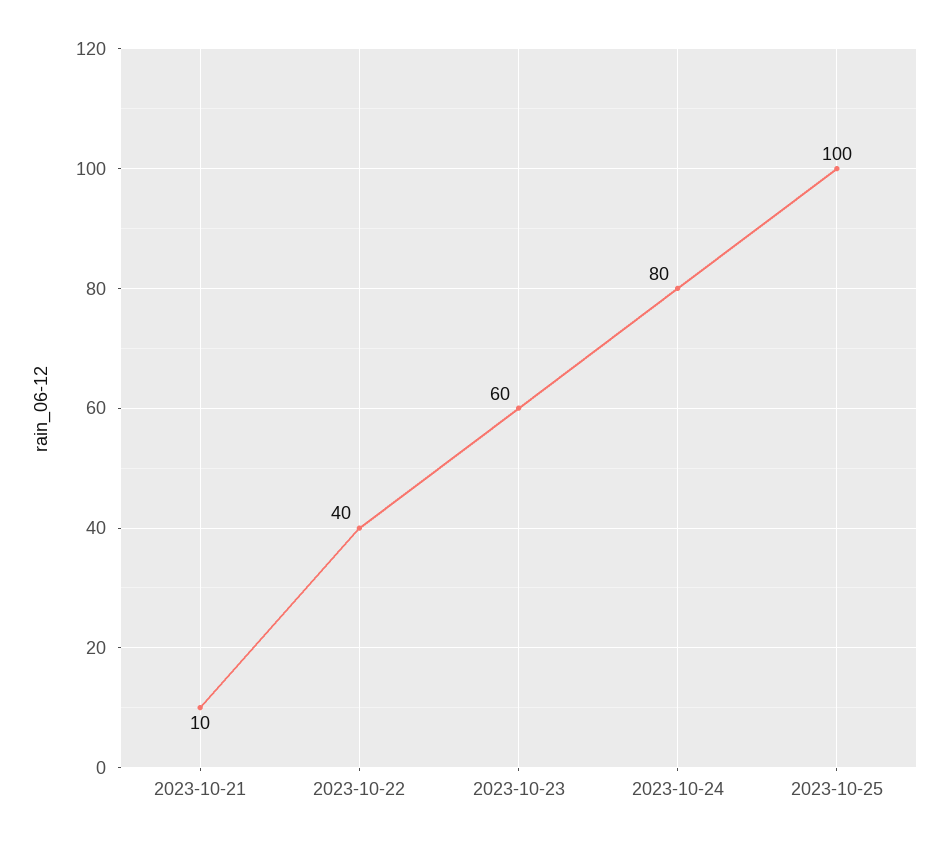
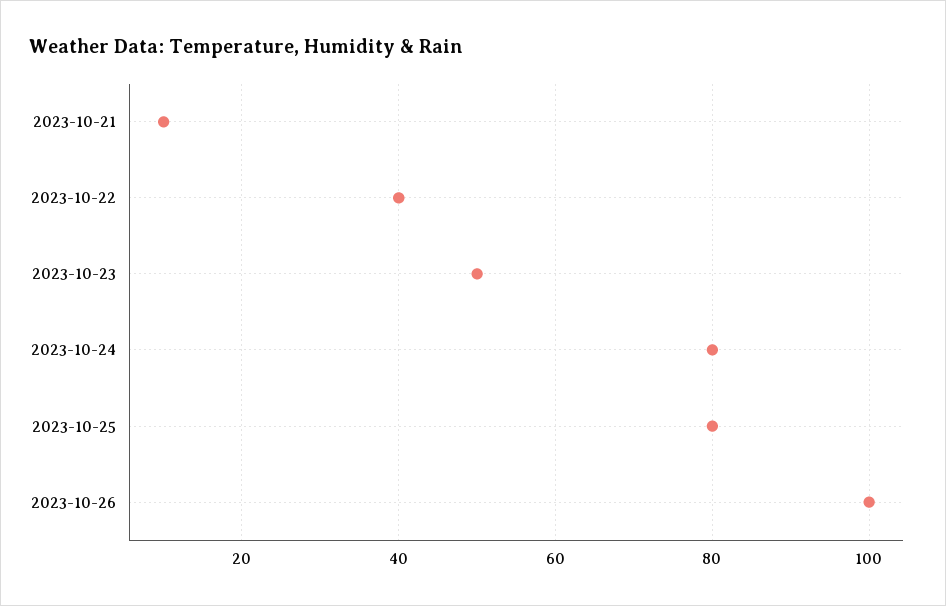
2023-10-23: 60 -> 50
2023-10-25: 100 -> 80
2023-10-26: none -> 100

